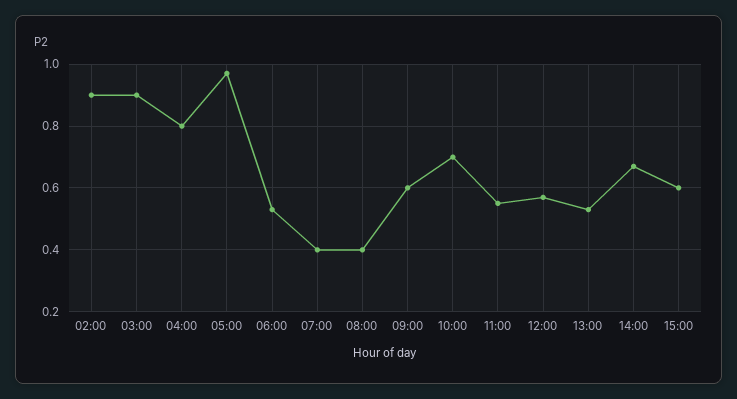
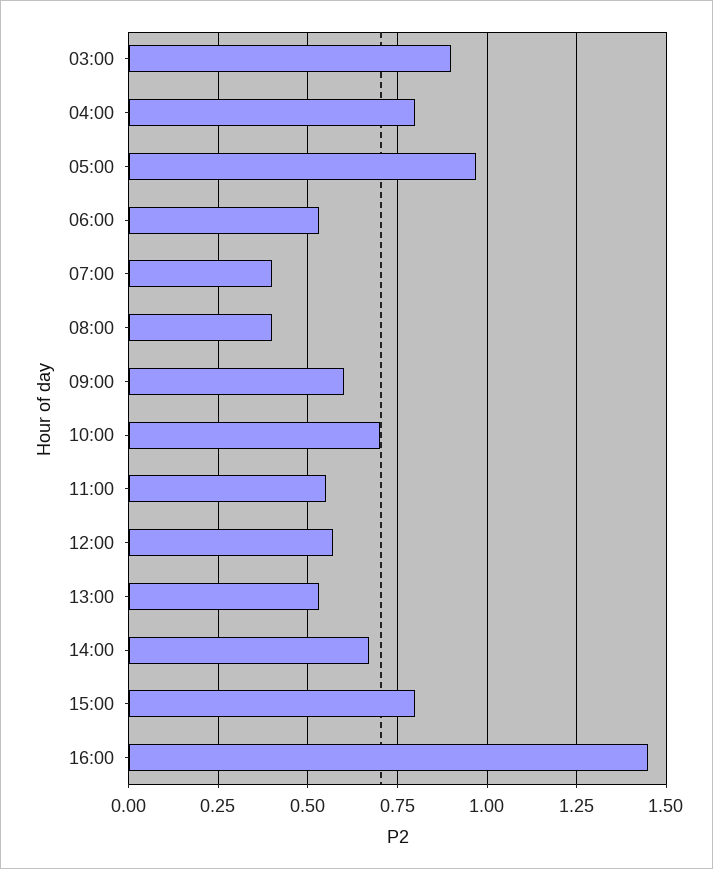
02:00: 0.9 -> none
15:00: 0.6 -> 0.8
16:00: none -> 1.45

